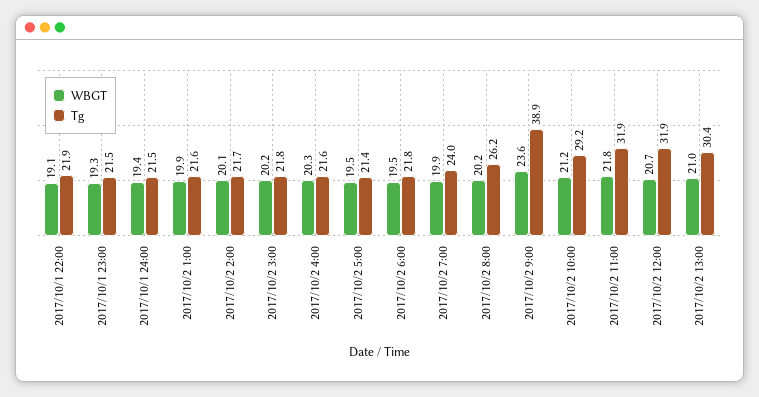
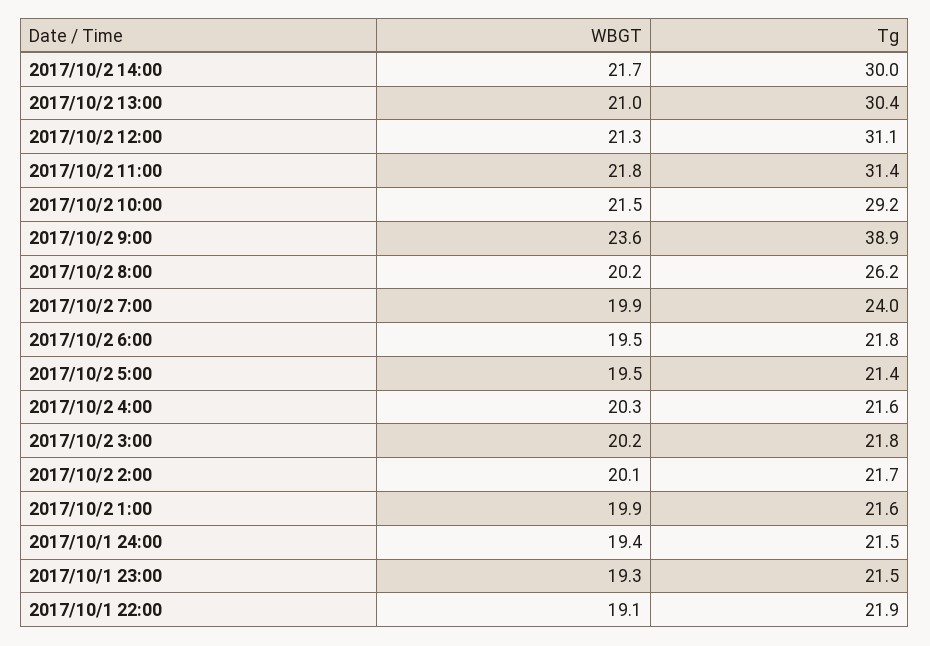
WBGT, 2017/10/2 10:00: 21.2 -> 21.5
Tg, 2017/10/2 11:00: 31.9 -> 31.4
WBGT, 2017/10/2 12:00: 20.7 -> 21.3
Tg, 2017/10/2 12:00: 31.9 -> 31.1
WBGT, 2017/10/2 14:00: none -> 21.7
Tg, 2017/10/2 14:00: none -> 30

